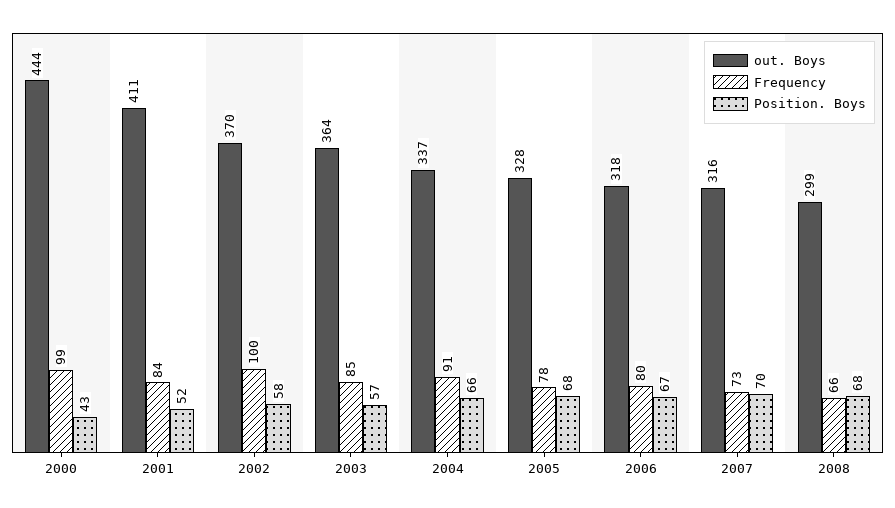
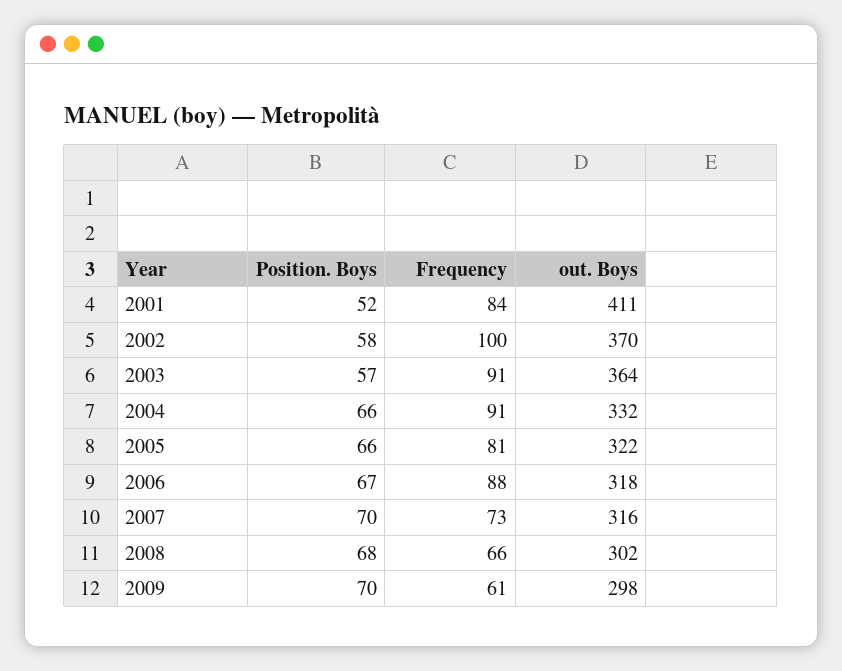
out. Boys, 2000: 444 -> none
Frequency, 2000: 99 -> none
Position. Boys, 2000: 43 -> none
Frequency, 2003: 85 -> 91
out. Boys, 2004: 337 -> 332
out. Boys, 2005: 328 -> 322
Frequency, 2005: 78 -> 81
Position. Boys, 2005: 68 -> 66
Frequency, 2006: 80 -> 88
out. Boys, 2008: 299 -> 302
Position. Boys, 2009: none -> 70
Frequency, 2009: none -> 61
out. Boys, 2009: none -> 298

